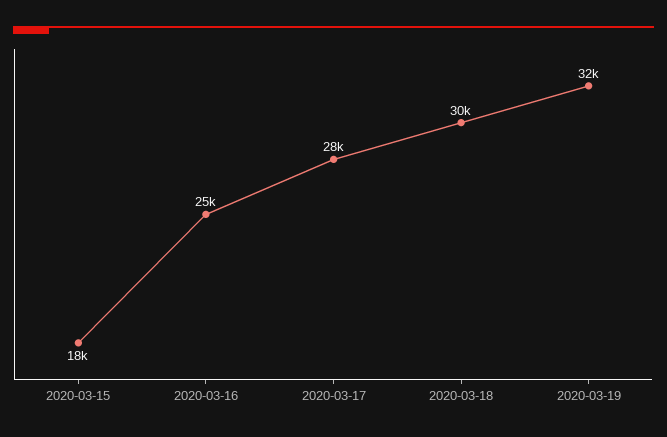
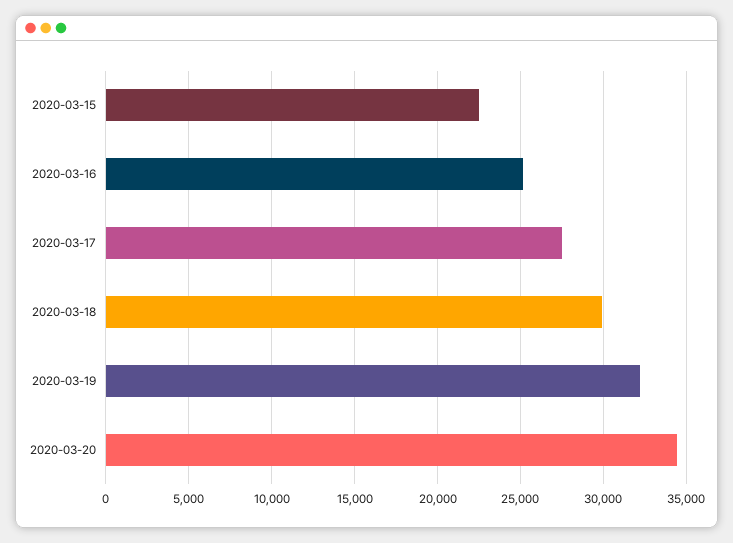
2020-03-15: 18000 -> 22500
2020-03-20: none -> 34500

